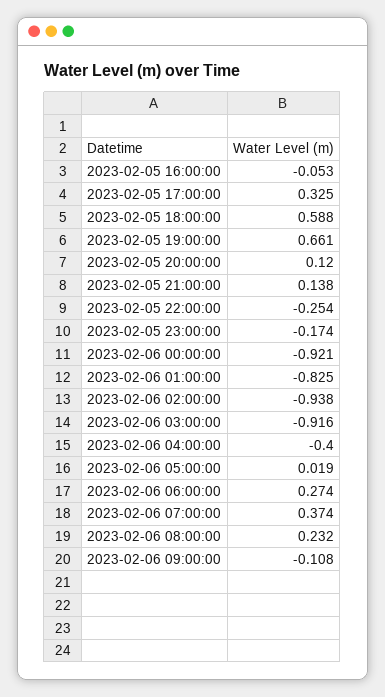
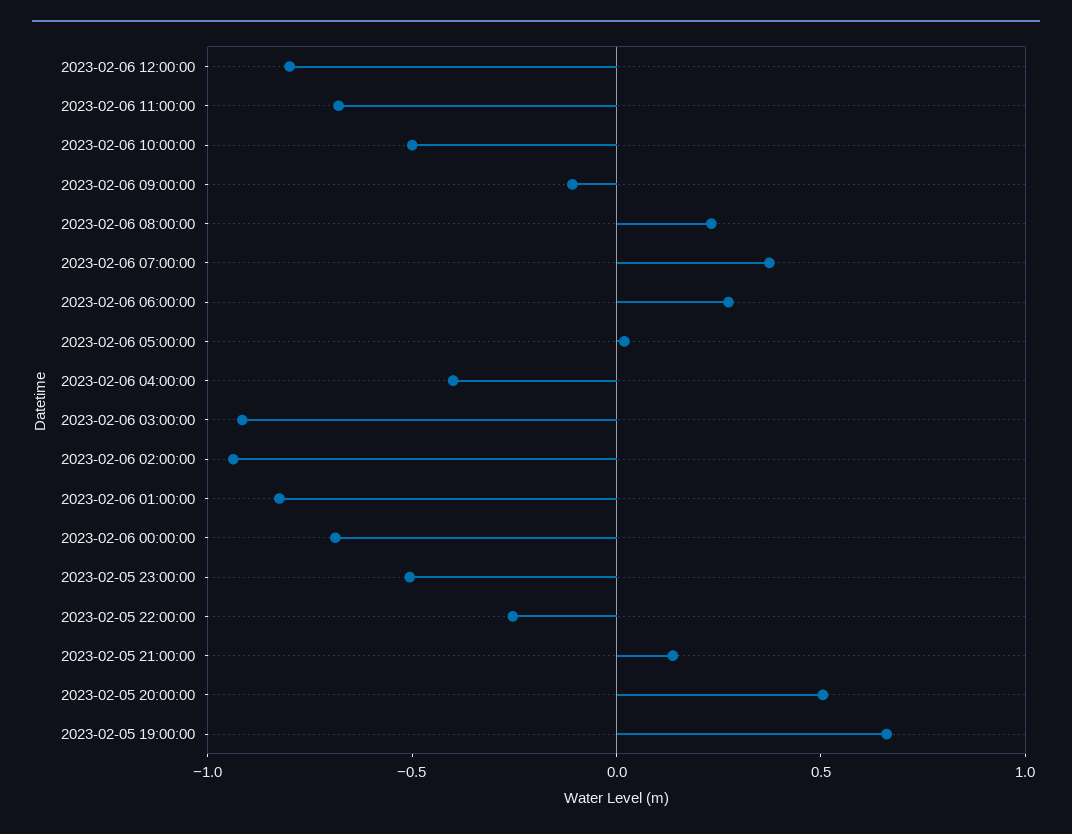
2023-02-05 16:00:00: -0.053 -> none
2023-02-05 17:00:00: 0.325 -> none
2023-02-05 18:00:00: 0.588 -> none
2023-02-05 20:00:00: 0.12 -> 0.5
2023-02-05 23:00:00: -0.174 -> -0.5
2023-02-06 00:00:00: -0.921 -> -0.7
2023-02-06 12:00:00: none -> -0.8
2023-02-06 11:00:00: none -> -0.7
2023-02-06 10:00:00: none -> -0.5

